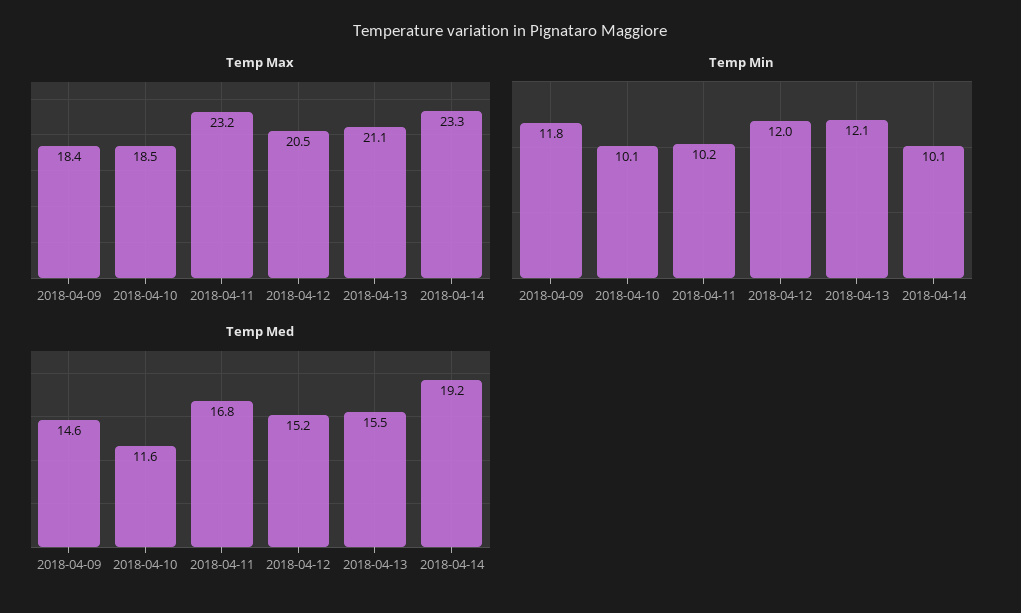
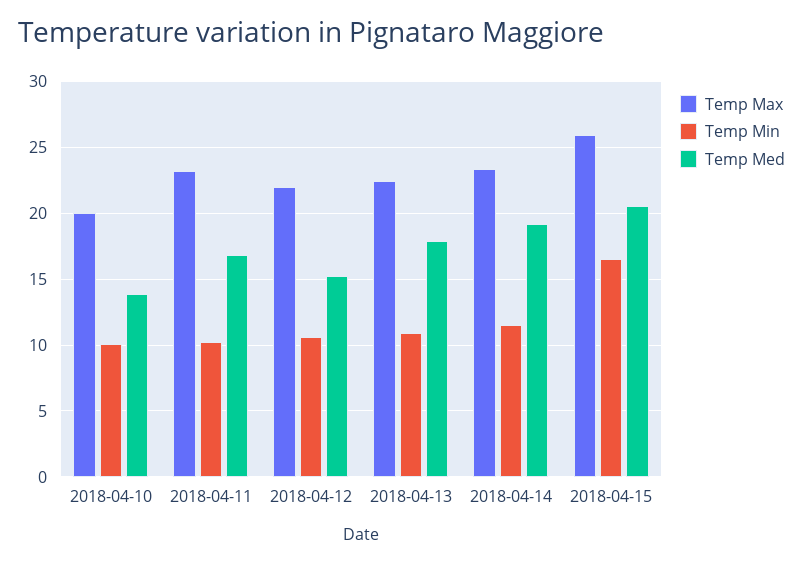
Temp Max, 2018-04-09: 18.4 -> none
Temp Max, 2018-04-10: 18.5 -> 20
Temp Max, 2018-04-12: 20.5 -> 22
Temp Max, 2018-04-13: 21.1 -> 22.5
Temp Min, 2018-04-09: 11.8 -> none
Temp Min, 2018-04-12: 12 -> 10.5
Temp Min, 2018-04-13: 12.1 -> 11
Temp Min, 2018-04-14: 10.1 -> 11.5
Temp Med, 2018-04-09: 14.6 -> none
Temp Med, 2018-04-10: 11.6 -> 14
Temp Med, 2018-04-13: 15.5 -> 18
Temp Max, 2018-04-15: none -> 26
Temp Min, 2018-04-15: none -> 16.5
Temp Med, 2018-04-15: none -> 20.5

